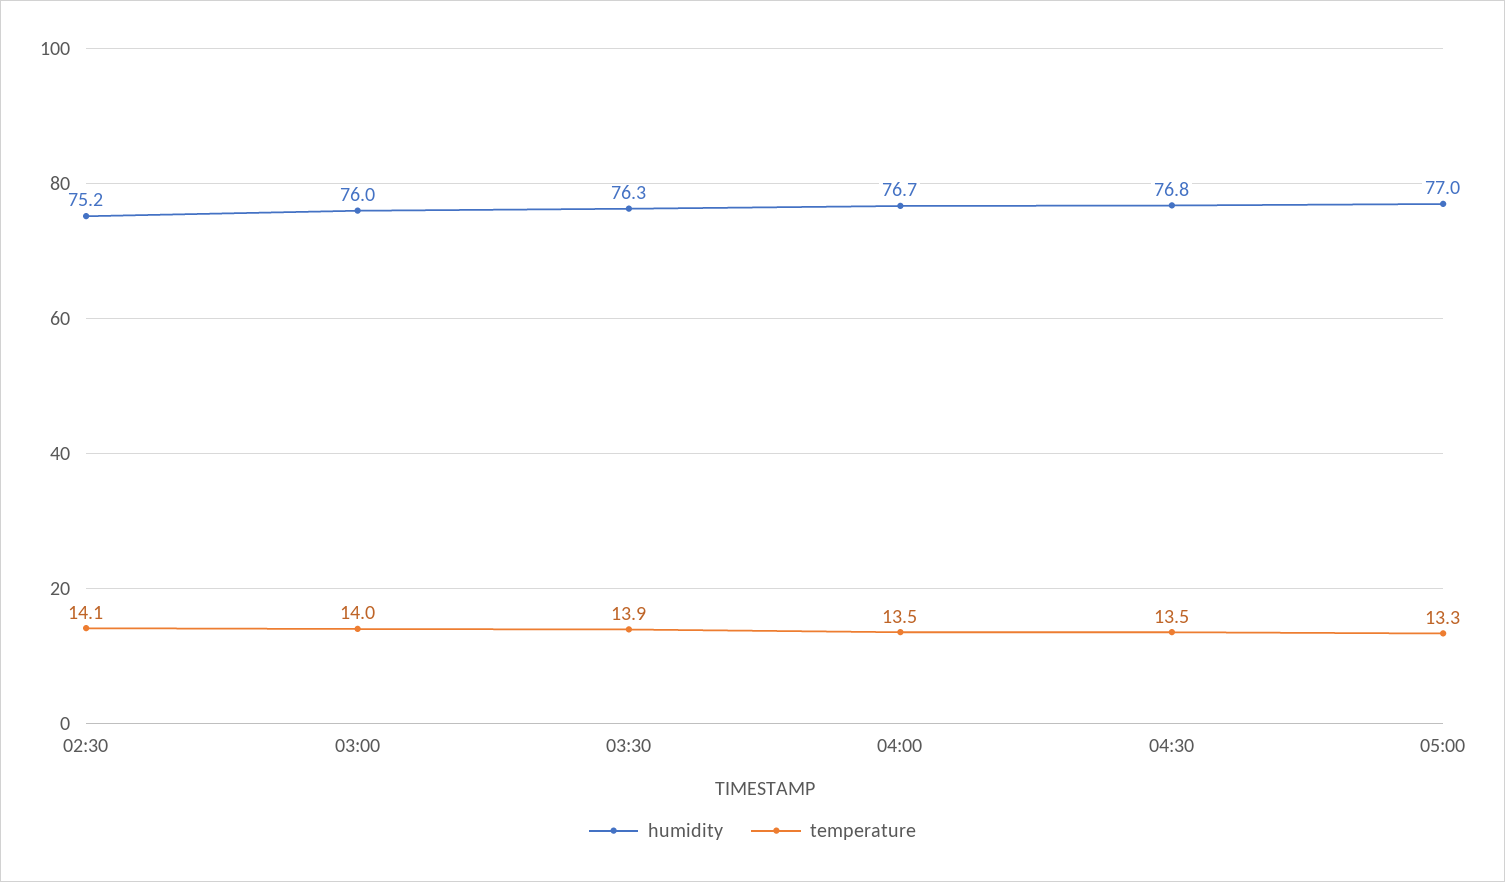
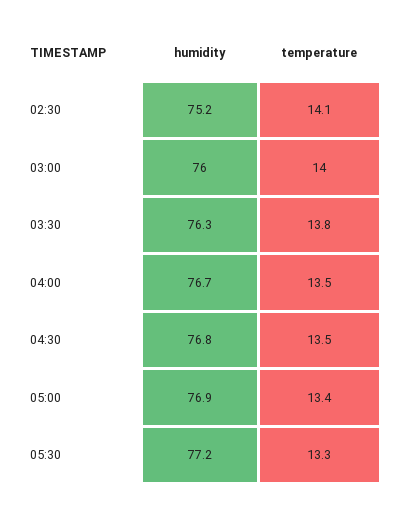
temperature, 03:30: 13.9 -> 13.8
humidity, 05:00: 77 -> 76.9
temperature, 05:00: 13.3 -> 13.4
humidity, 05:30: none -> 77.2
temperature, 05:30: none -> 13.3

